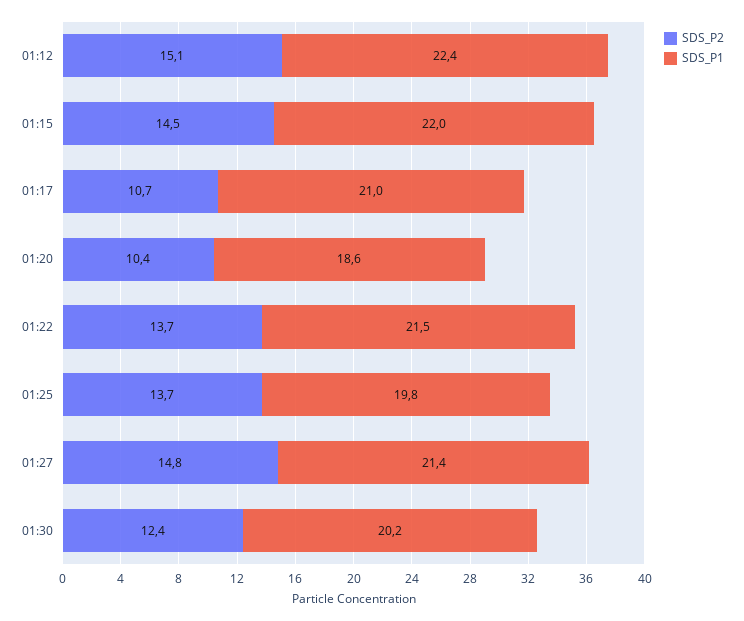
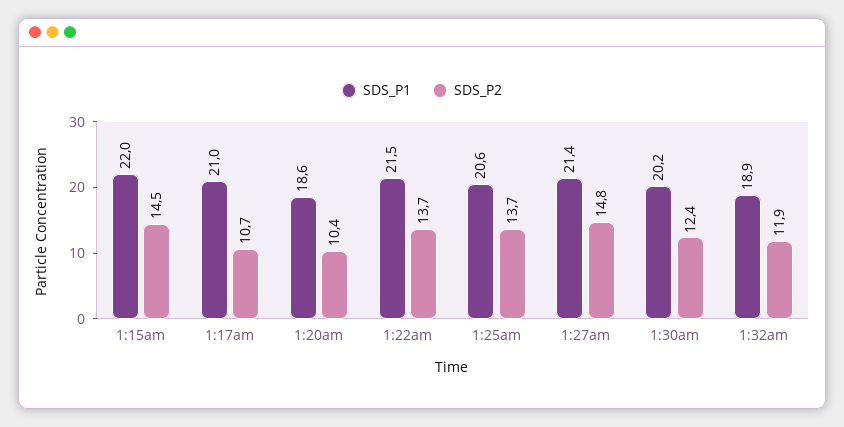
SDS_P2, 01:12: 15.1 -> none
SDS_P1, 01:12: 22.4 -> none
SDS_P1, 01:25: 19.8 -> 20.6
SDS_P1, 1:32am: none -> 18.9
SDS_P2, 1:32am: none -> 11.9

